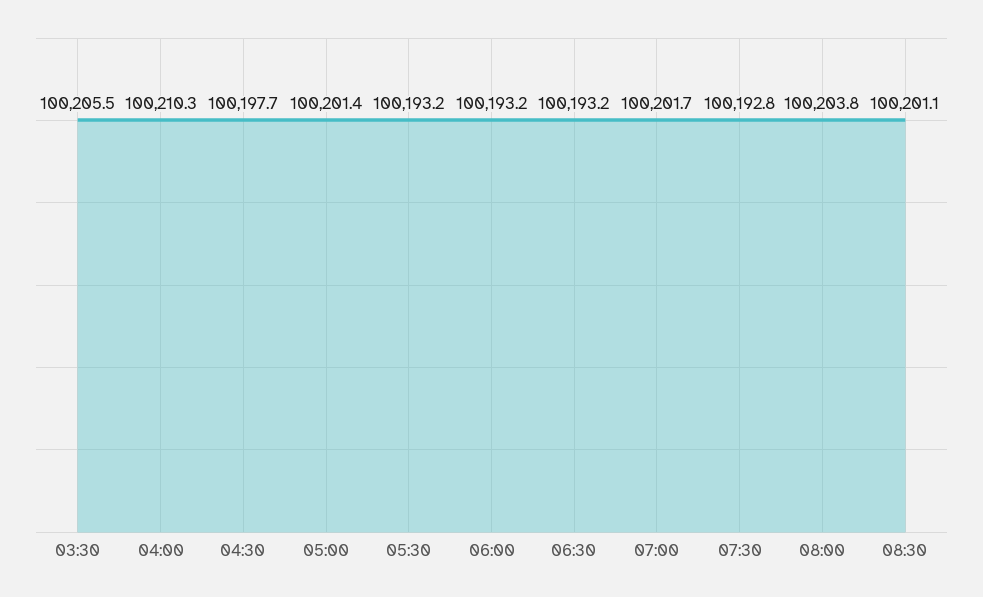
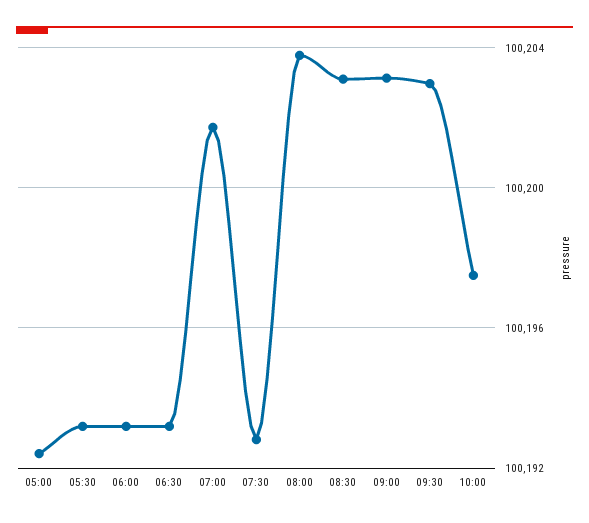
03:30: 100205.5 -> none
04:00: 100210.3 -> none
04:30: 100197.7 -> none
05:00: 100201.4 -> 100192.5
08:30: 100201.1 -> 100203
09:00: none -> 100203
09:30: none -> 100203
10:00: none -> 100197.5

